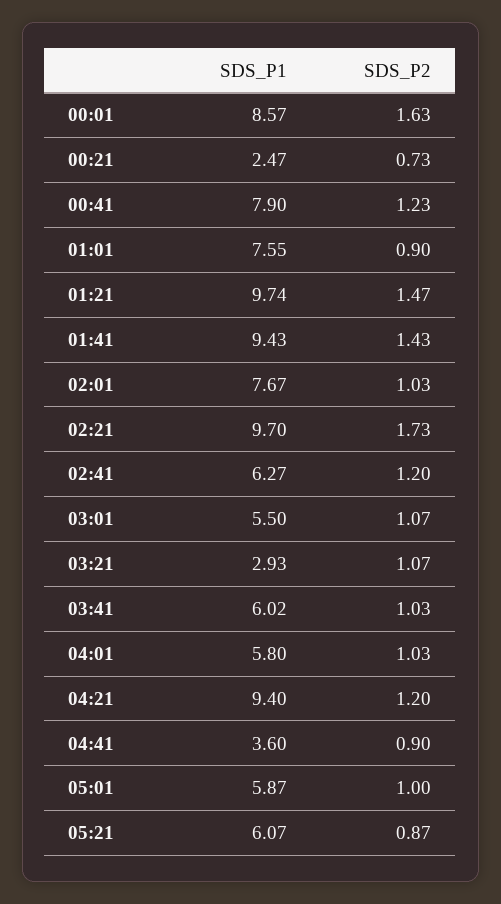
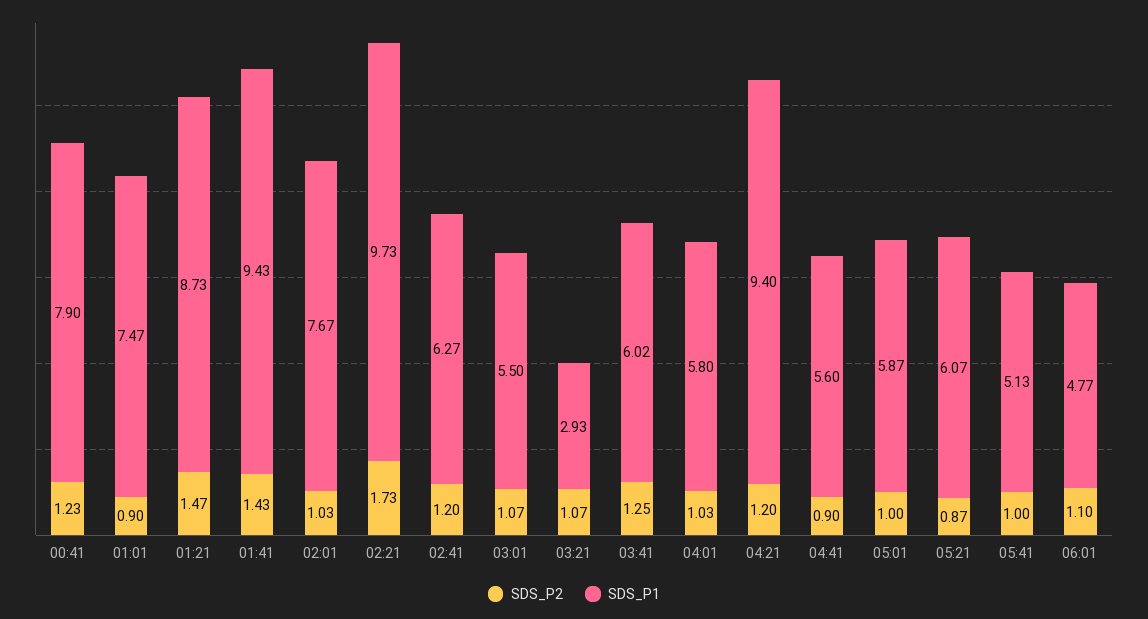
SDS_P1, 00:01: 8.57 -> none
SDS_P2, 00:01: 1.63 -> none
SDS_P1, 00:21: 2.47 -> none
SDS_P2, 00:21: 0.73 -> none
SDS_P1, 01:01: 7.55 -> 7.47
SDS_P1, 01:21: 9.74 -> 8.73
SDS_P1, 02:21: 9.7 -> 9.73
SDS_P2, 03:41: 1.03 -> 1.25
SDS_P1, 04:41: 3.6 -> 5.6
SDS_P2, 05:41: none -> 1
SDS_P1, 05:41: none -> 5.13
SDS_P2, 06:01: none -> 1.1
SDS_P1, 06:01: none -> 4.77

